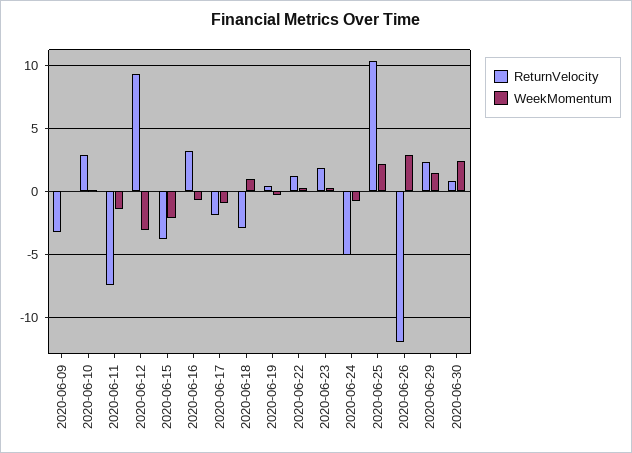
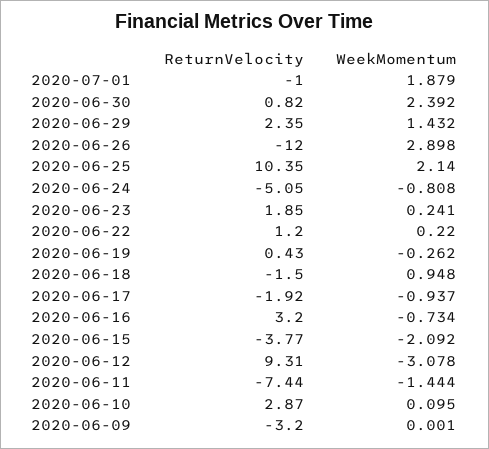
ReturnVelocity, 2020-06-18: -3 -> -1.5
ReturnVelocity, 2020-07-01: none -> -1
WeekMomentum, 2020-07-01: none -> 1.879

